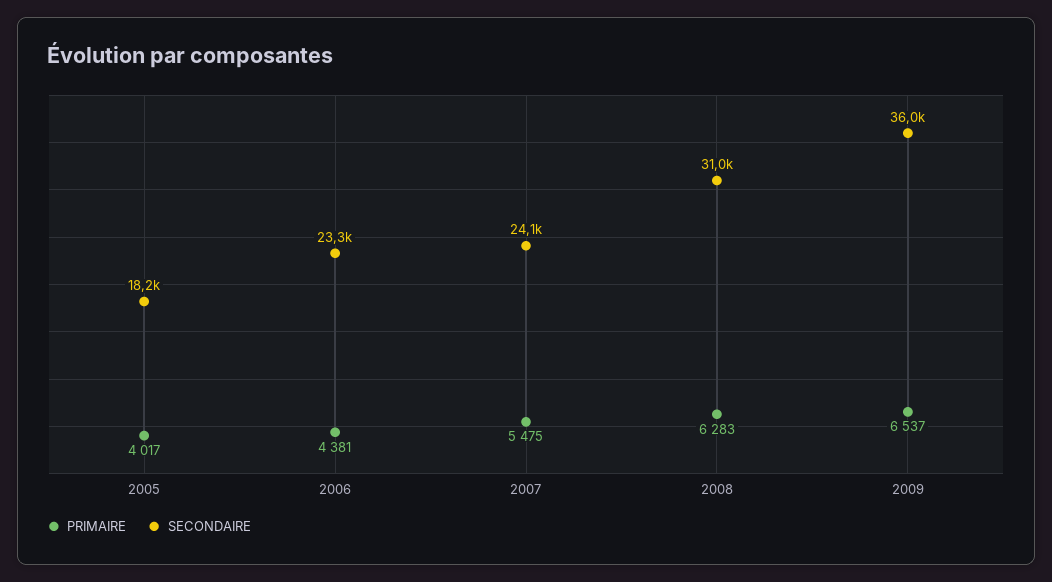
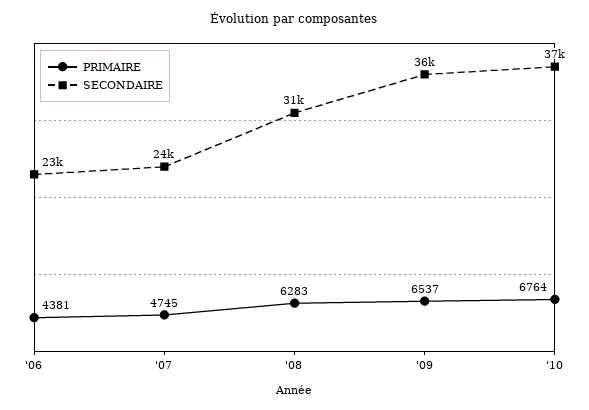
PRIMAIRE, 2005: 4017 -> none
SECONDAIRE, 2005: 18200 -> none
PRIMAIRE, 2007: 5475 -> 4745
PRIMAIRE, '10: none -> 6764
SECONDAIRE, '10: none -> 37000

